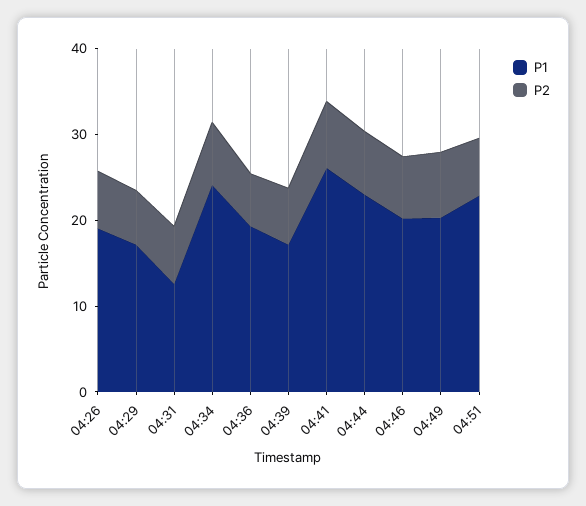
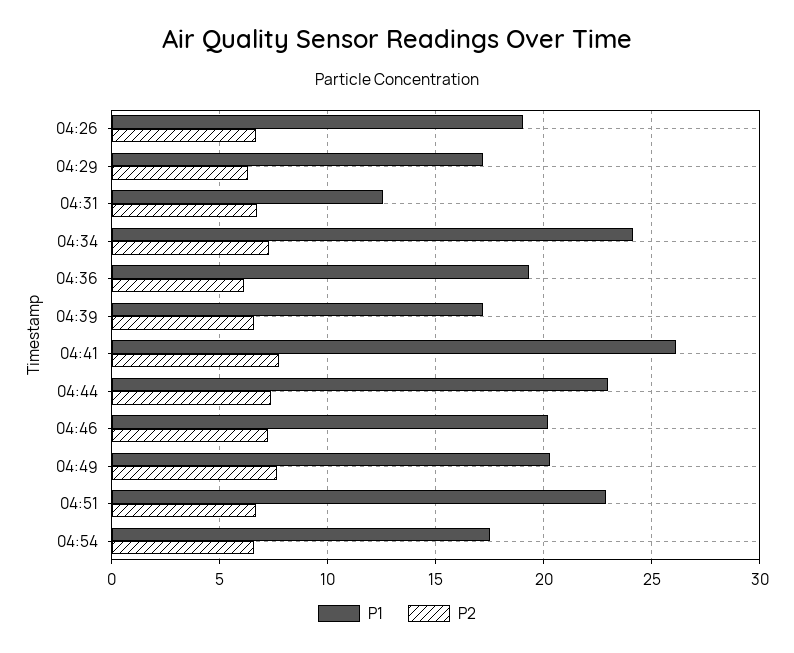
P1, 04:54: none -> 17.5
P2, 04:54: none -> 6.5

